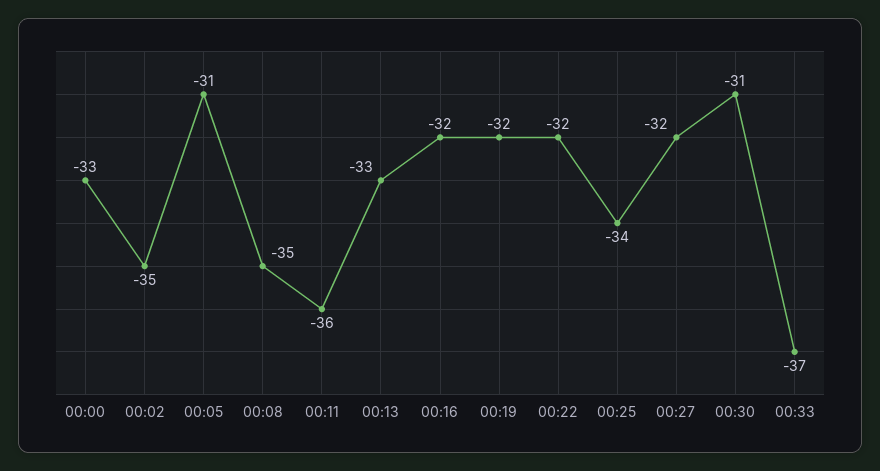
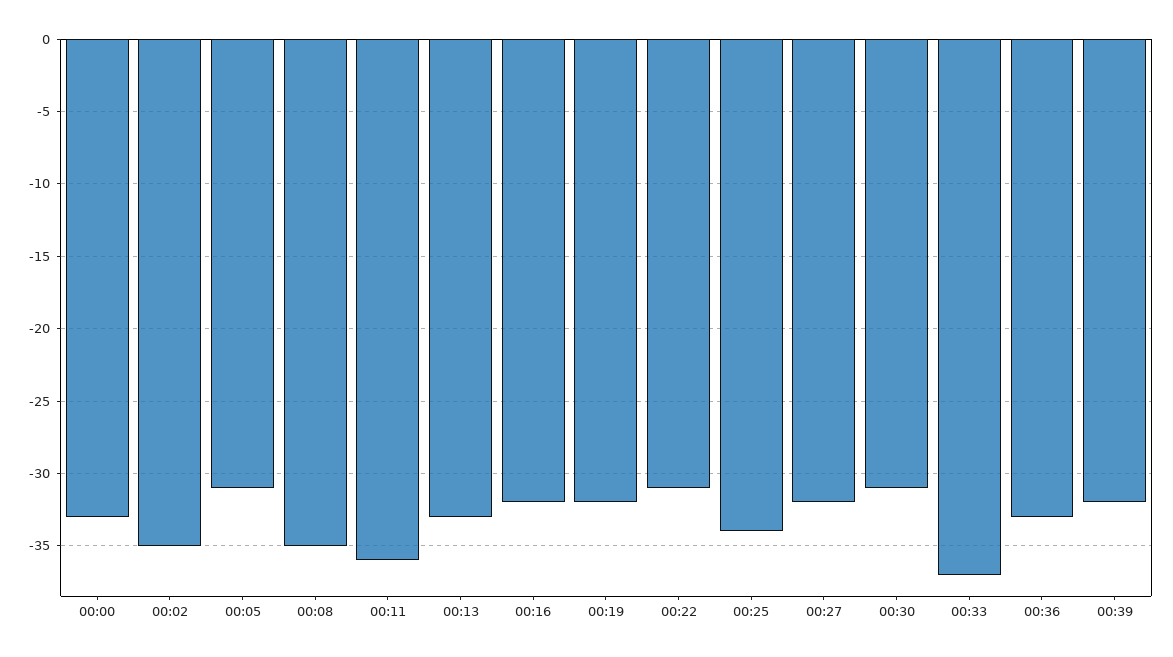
00:22: -32 -> -31
00:36: none -> -33
00:39: none -> -32

